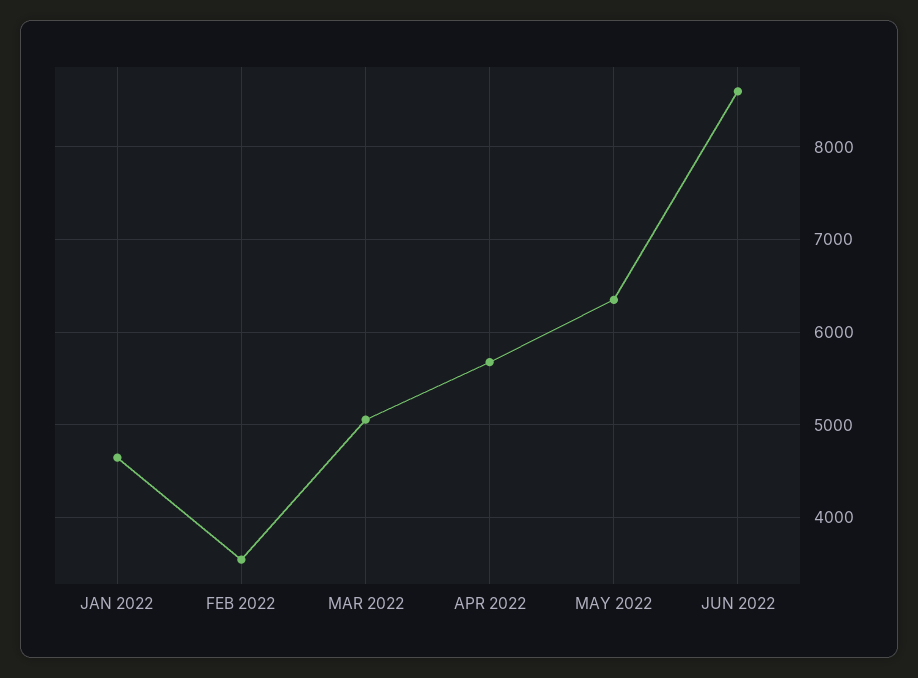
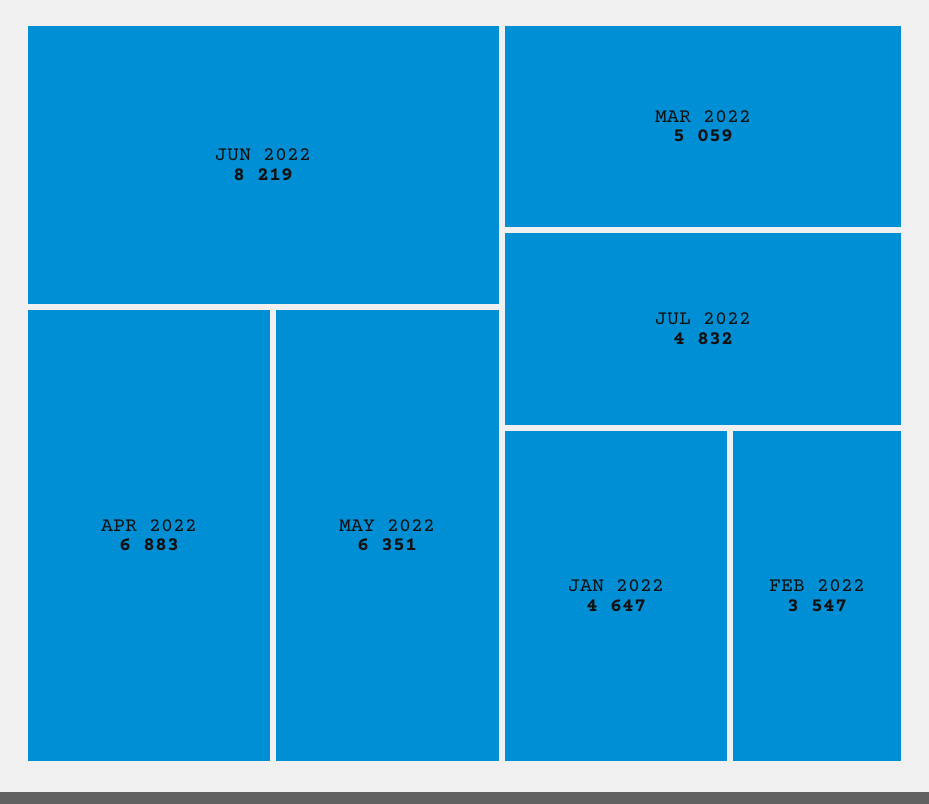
APR 2022: 5700 -> 6883
JUN 2022: 8600 -> 8219
JUL 2022: none -> 4832

